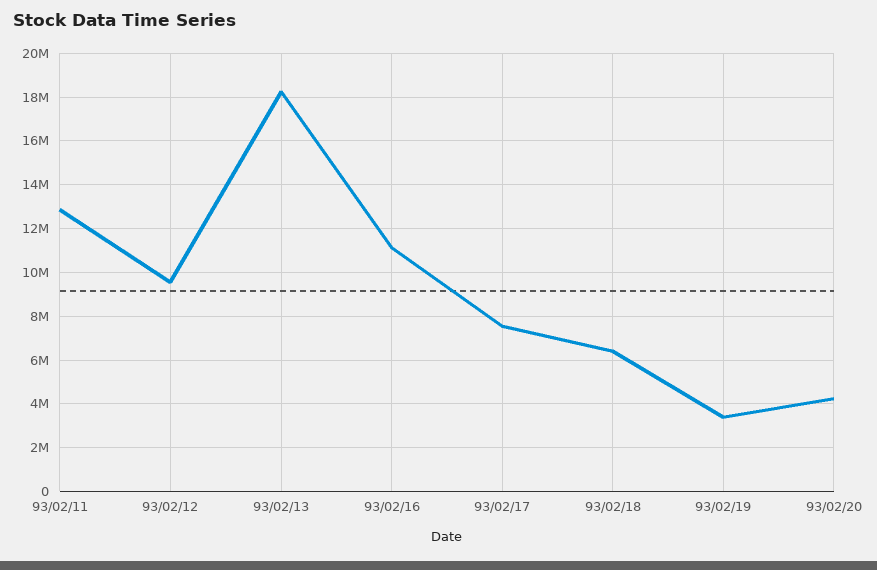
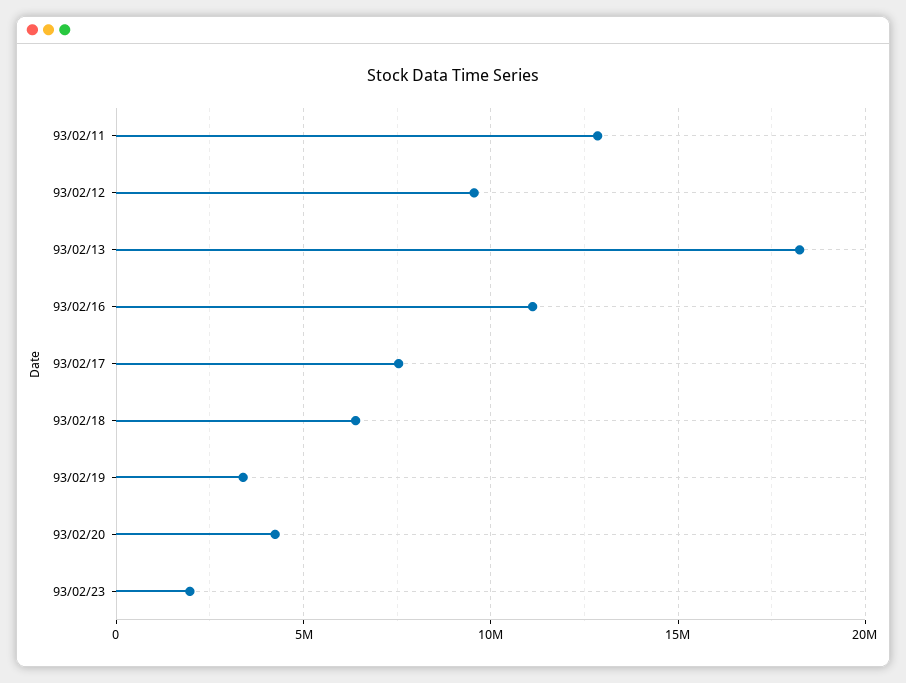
93/02/23: none -> 2000000

